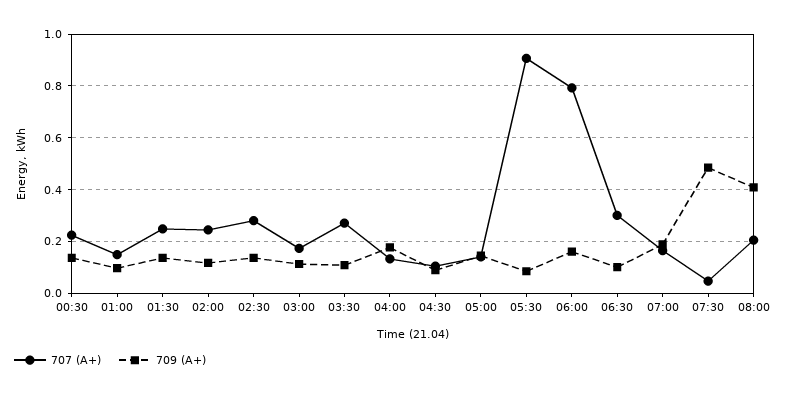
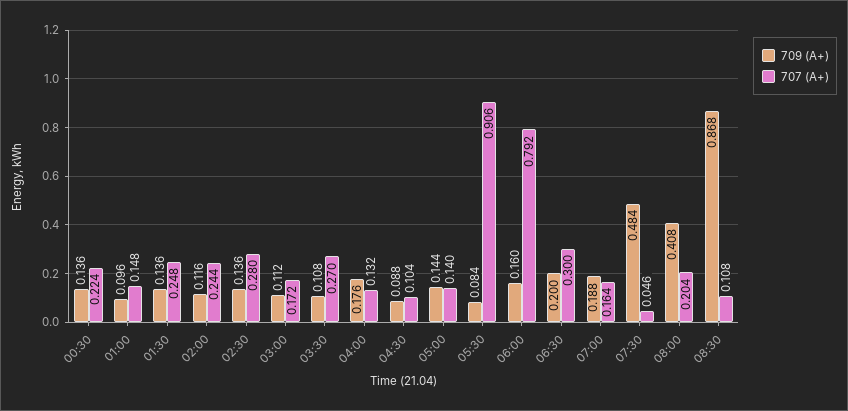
709 (А+), 06:30: 0.1 -> 0.2
709 (А+), 08:30: none -> 0.868
707 (А+), 08:30: none -> 0.108

